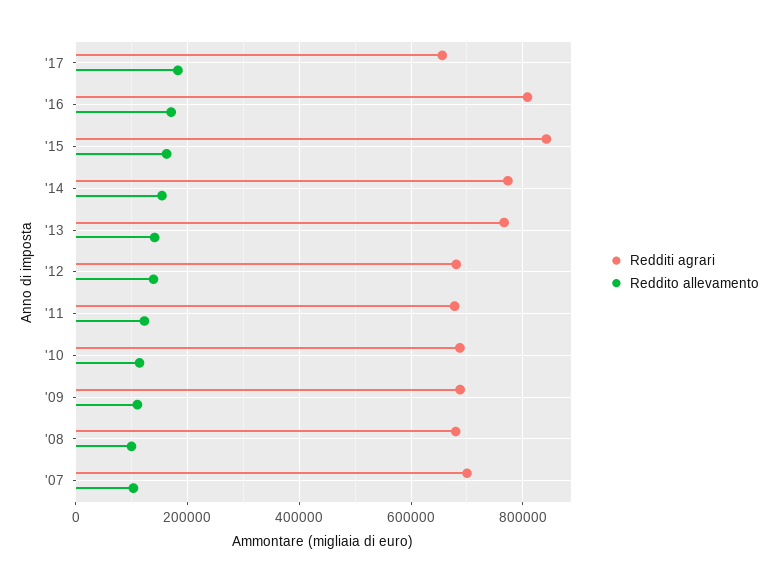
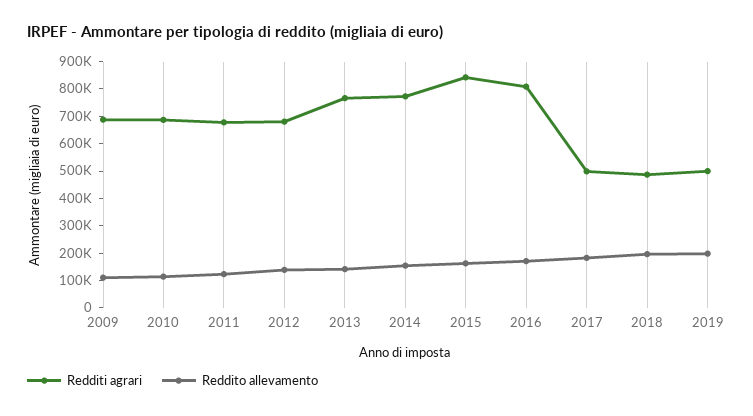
Redditi agrari, '17: 660000 -> 500000
Redditi agrari, '08: 680000 -> none
Reddito allevamento, '08: 100000 -> none
Redditi agrari, '07: 700000 -> none
Reddito allevamento, '07: 100000 -> none
Redditi agrari, 2018: none -> 500000
Reddito allevamento, 2018: none -> 200000
Redditi agrari, 2019: none -> 500000
Reddito allevamento, 2019: none -> 200000

